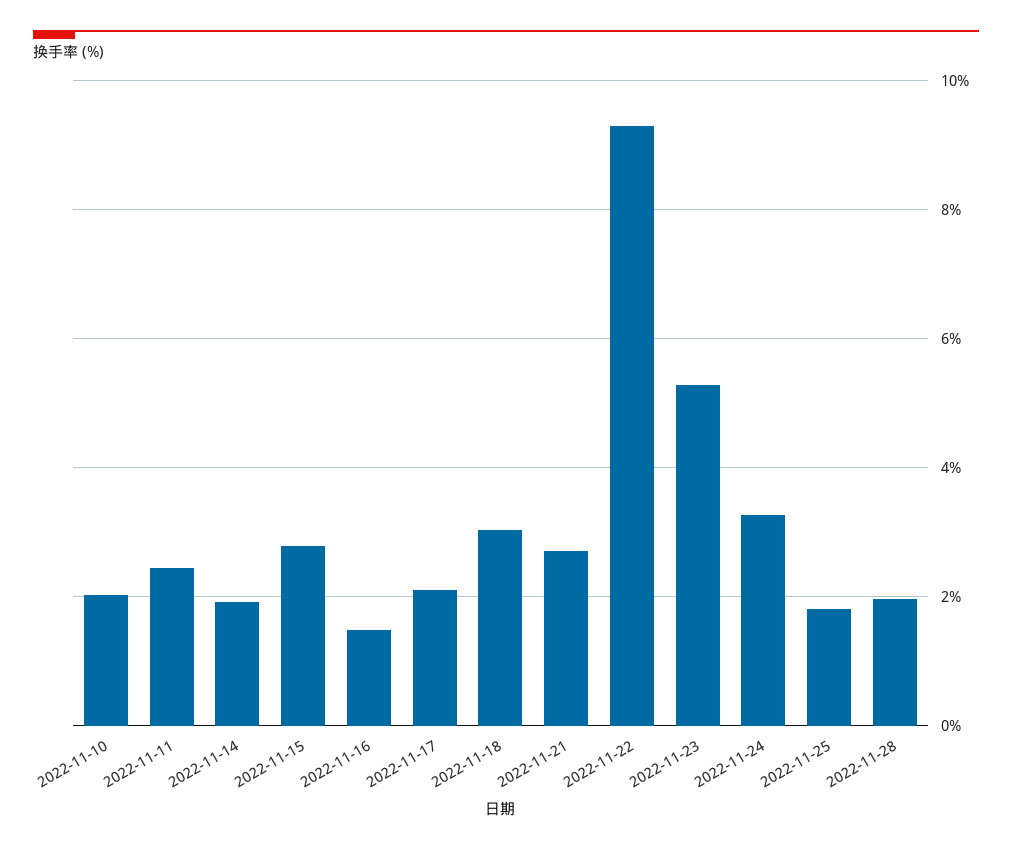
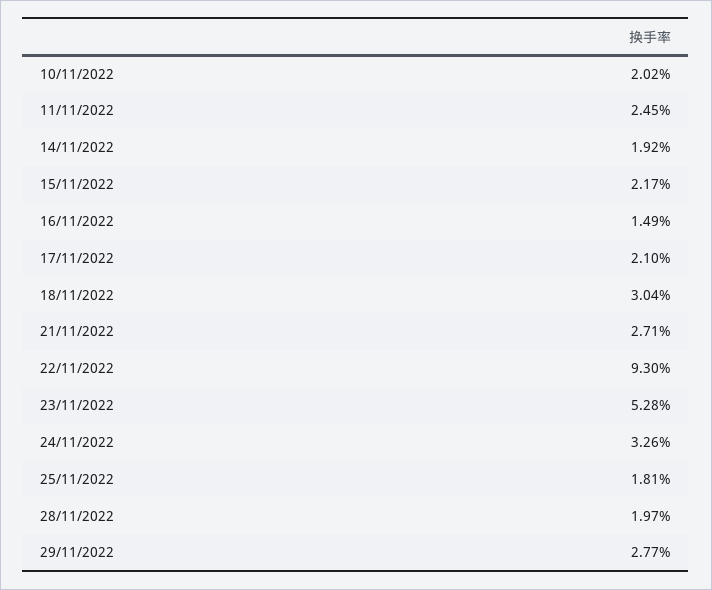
2022-11-15: 2.8 -> 2.17
29/11/2022: none -> 2.77

